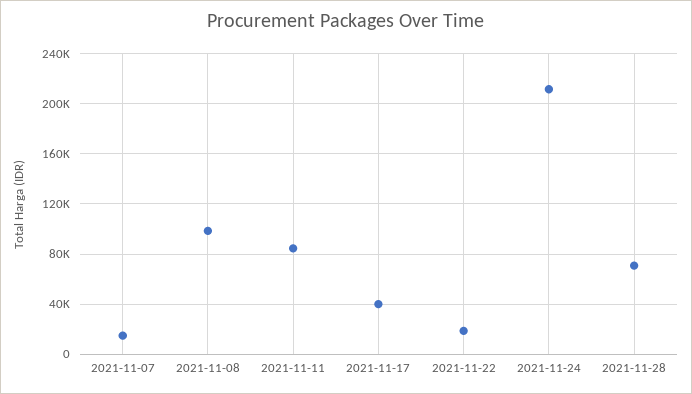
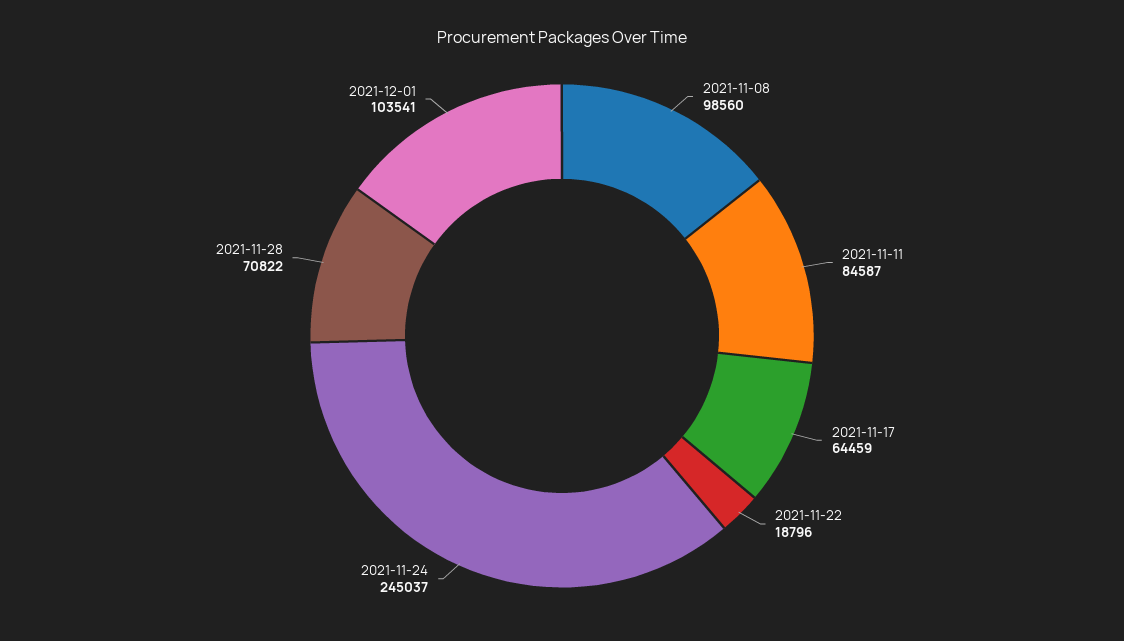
2021-11-07: 15000 -> none
2021-11-17: 40000 -> 64459
2021-11-24: 210000 -> 245037
2021-12-01: none -> 103541

